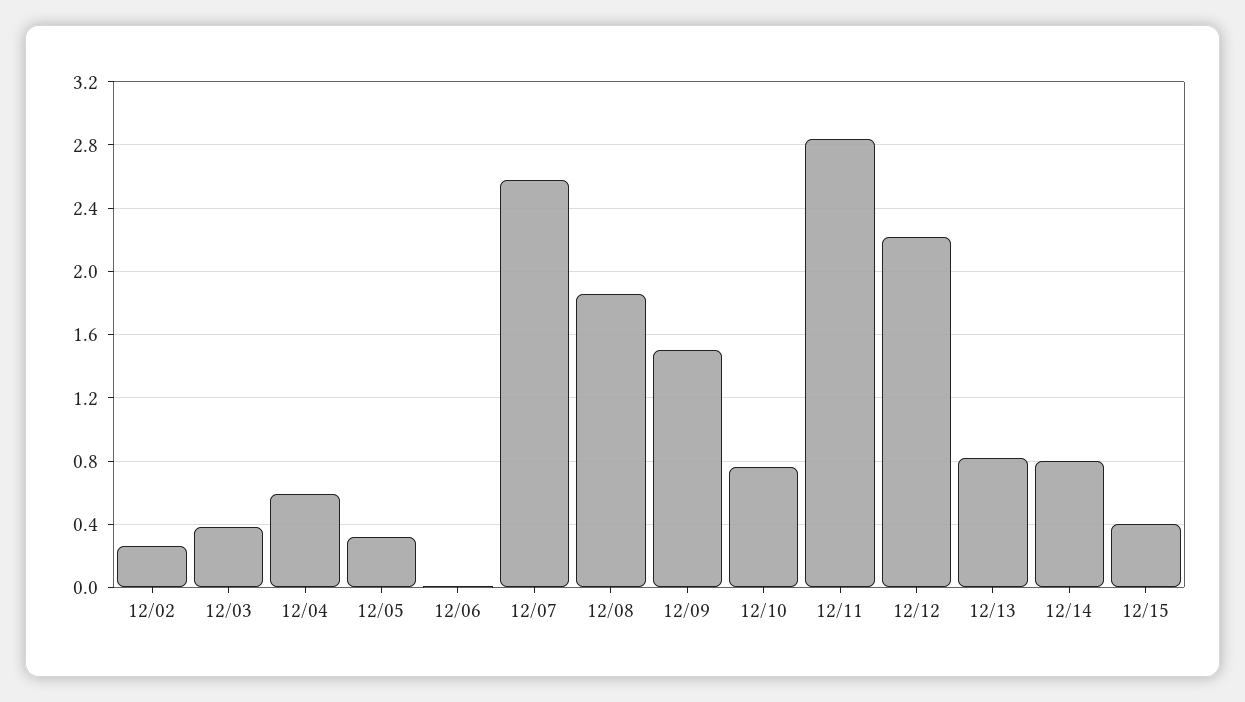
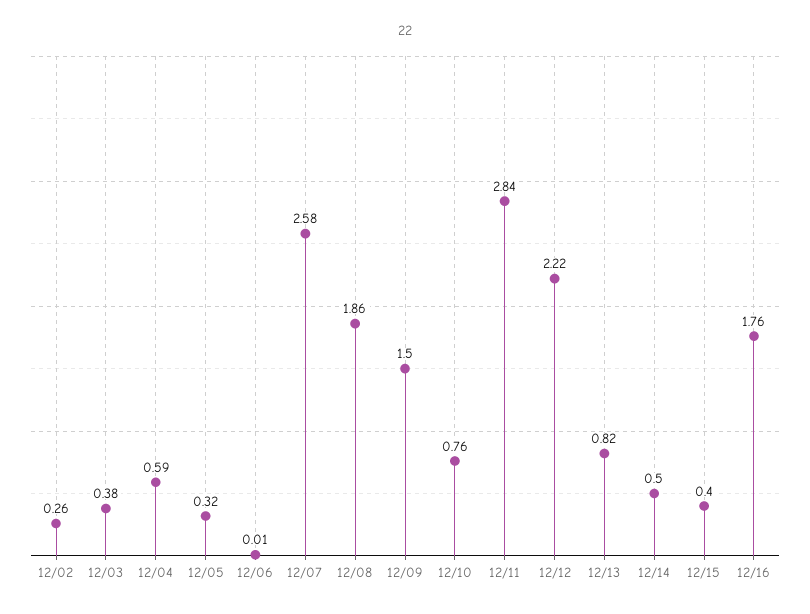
12/14: 0.8 -> 0.5
12/16: none -> 1.76

